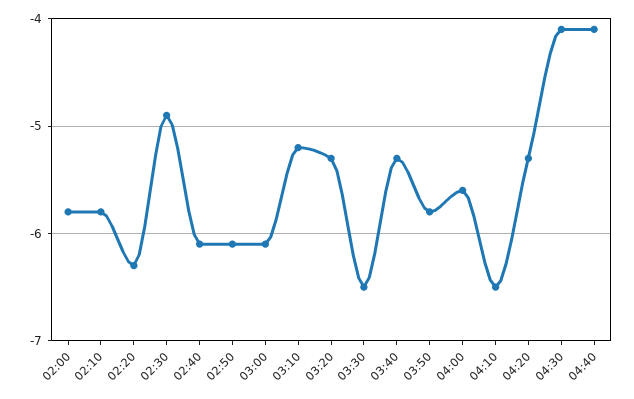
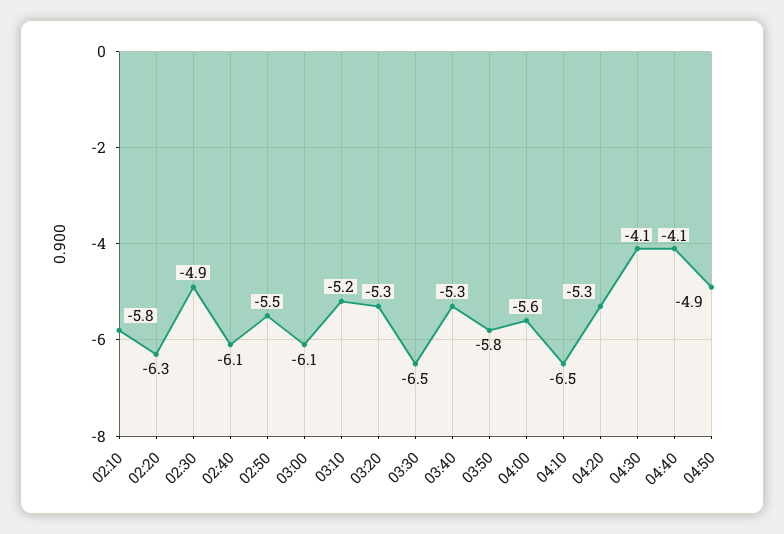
02:00: -5.8 -> none
02:50: -6.1 -> -5.5
04:50: none -> -4.9

